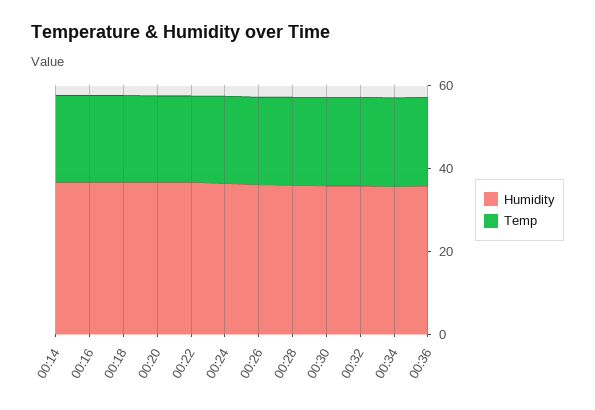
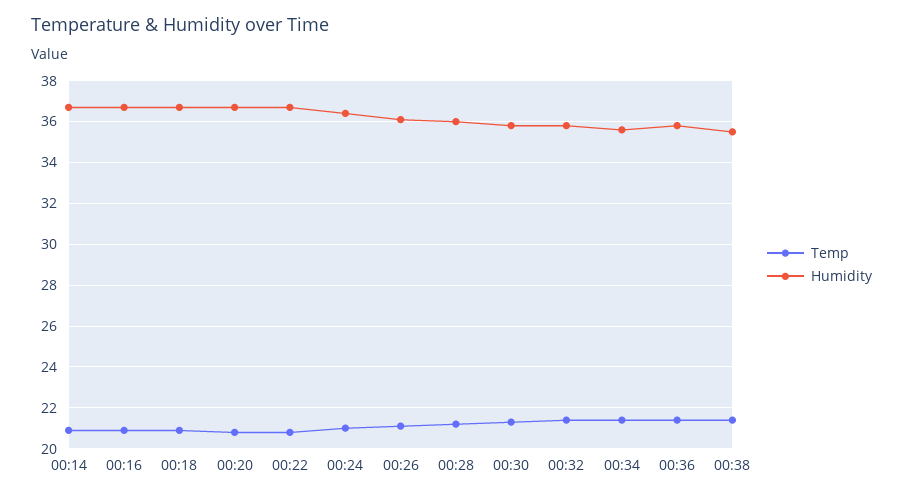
Temp, 00:38: none -> 21.5
Humidity, 00:38: none -> 35.5

